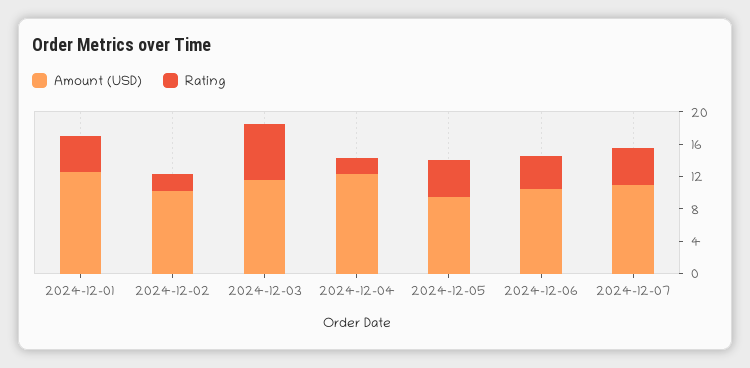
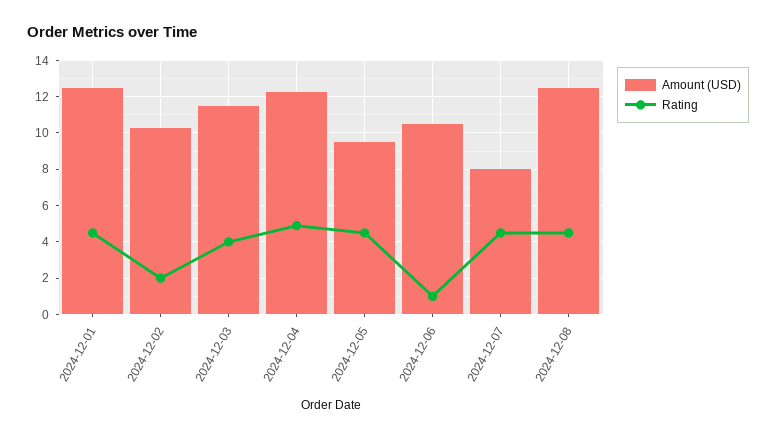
Rating, 2024-12-03: 7 -> 4
Rating, 2024-12-04: 2 -> 5
Rating, 2024-12-06: 4 -> 1
Amount (USD), 2024-12-07: 11 -> 8
Amount (USD), 2024-12-08: none -> 12.5
Rating, 2024-12-08: none -> 4.5

